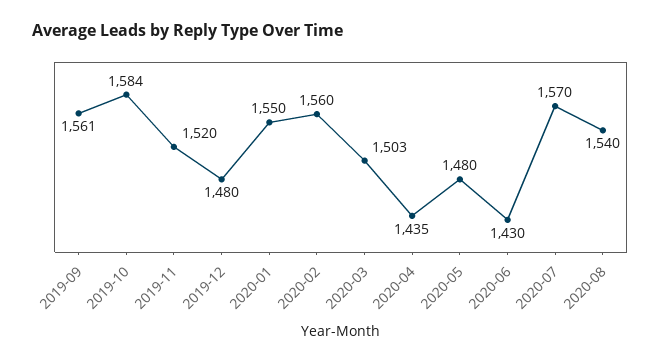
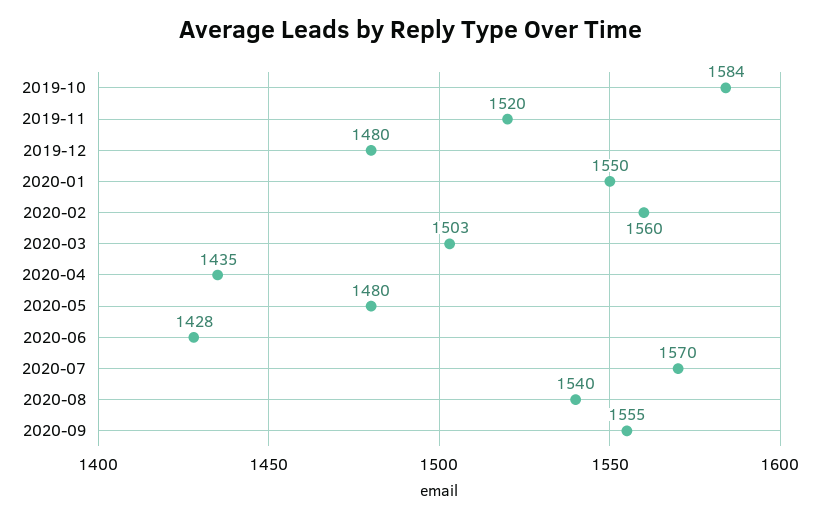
2019-09: 1561 -> none
2020-06: 1430 -> 1428
2020-09: none -> 1555

